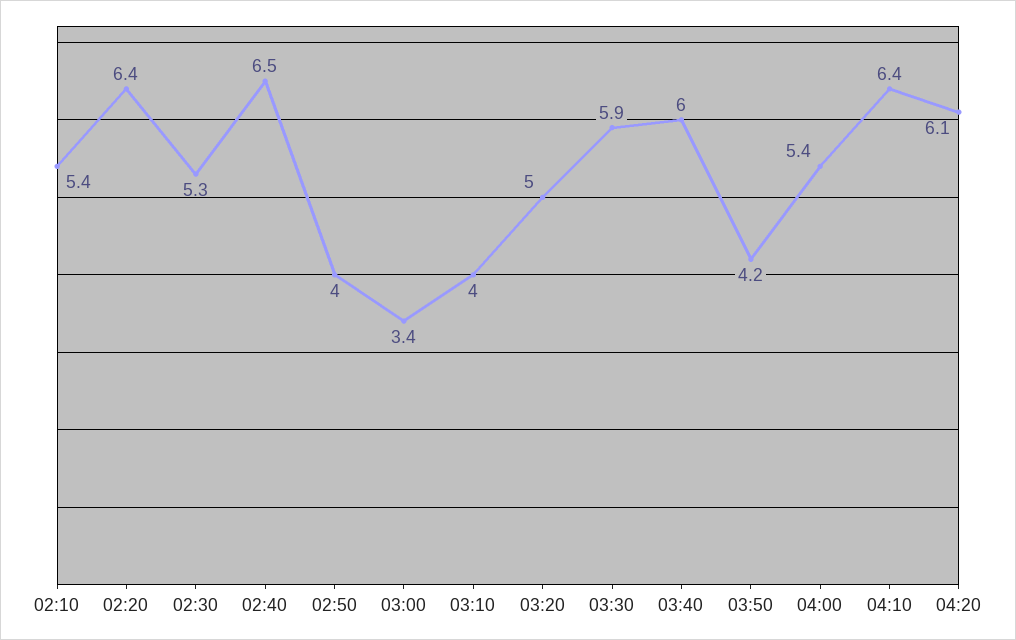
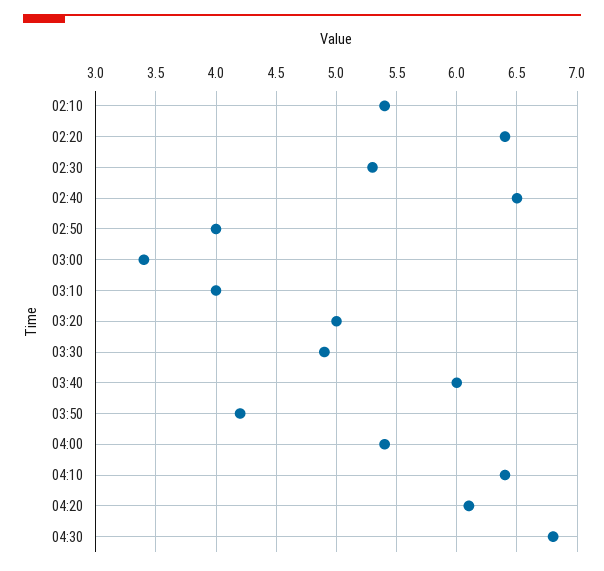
03:30: 5.9 -> 4.9
04:30: none -> 6.8

